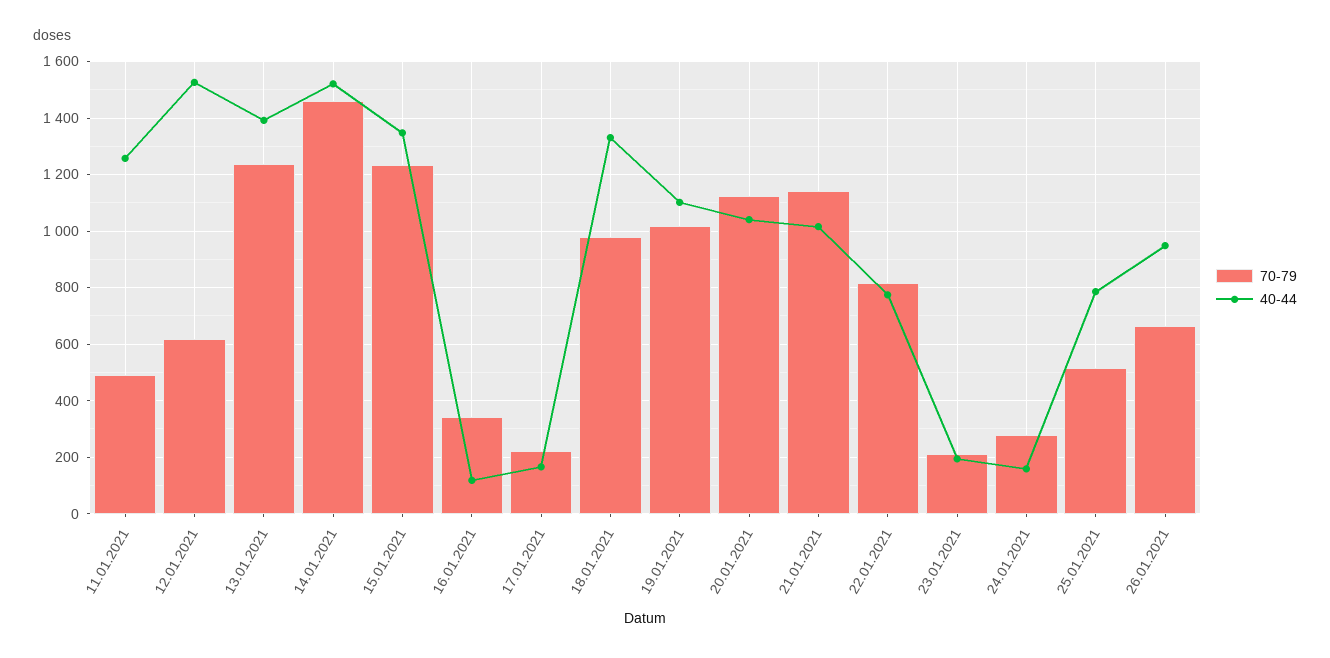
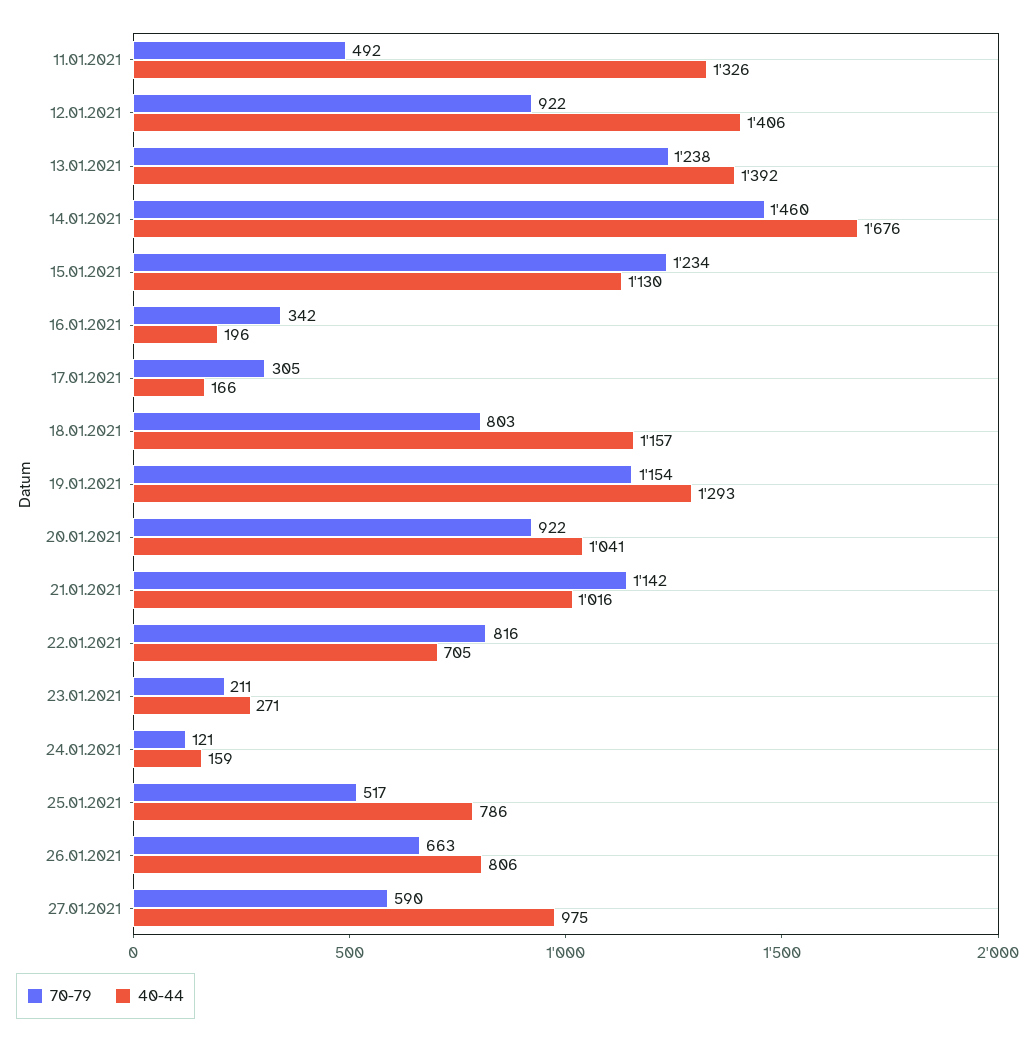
40-44, 11.01.2021: 1250 -> 1326
70-79, 12.01.2021: 625 -> 922
40-44, 12.01.2021: 1525 -> 1406
40-44, 14.01.2021: 1525 -> 1676
40-44, 15.01.2021: 1350 -> 1130
40-44, 16.01.2021: 125 -> 196
70-79, 17.01.2021: 225 -> 305
70-79, 18.01.2021: 975 -> 803
40-44, 18.01.2021: 1325 -> 1157
70-79, 19.01.2021: 1025 -> 1154
40-44, 19.01.2021: 1100 -> 1293
70-79, 20.01.2021: 1125 -> 922
40-44, 22.01.2021: 775 -> 705
40-44, 23.01.2021: 200 -> 271
70-79, 24.01.2021: 275 -> 121
40-44, 26.01.2021: 950 -> 806
70-79, 27.01.2021: none -> 590
40-44, 27.01.2021: none -> 975

